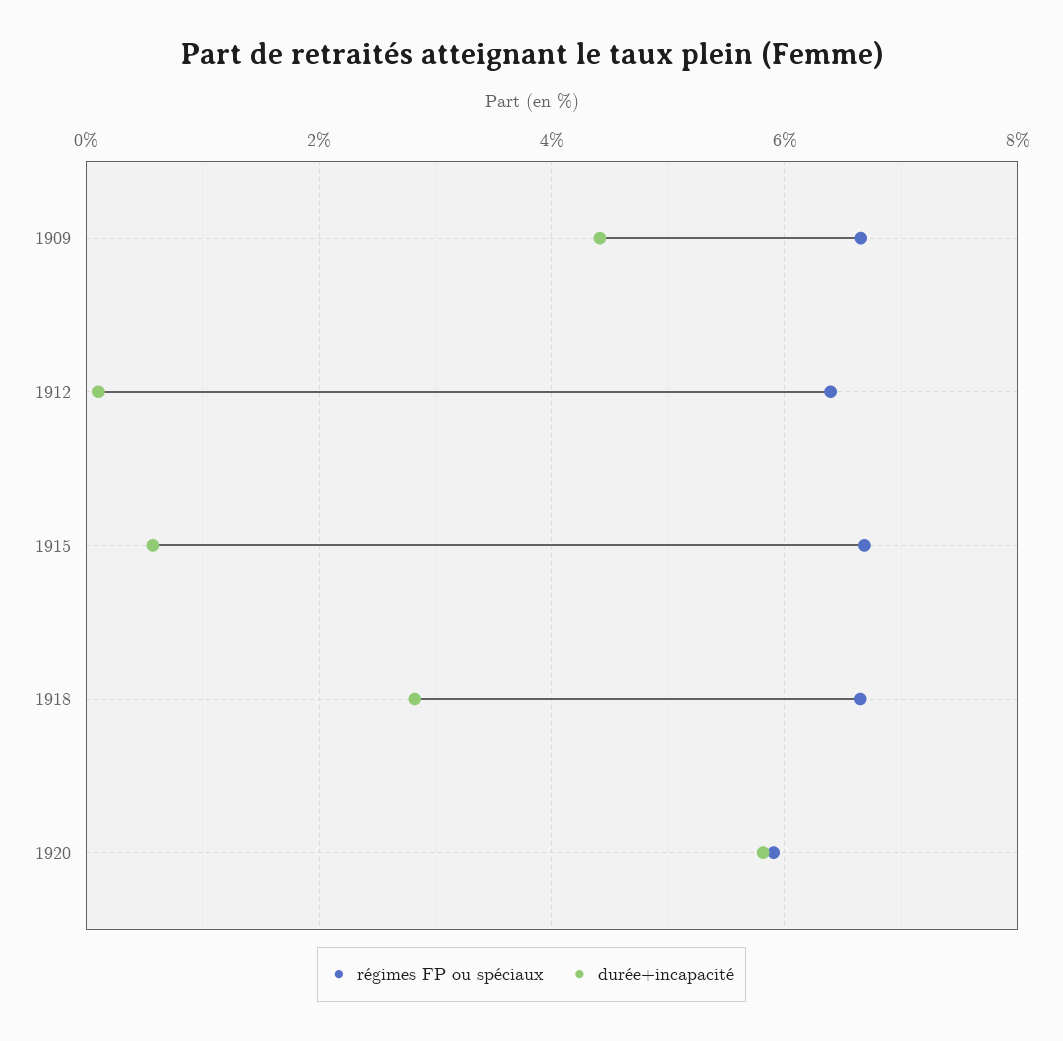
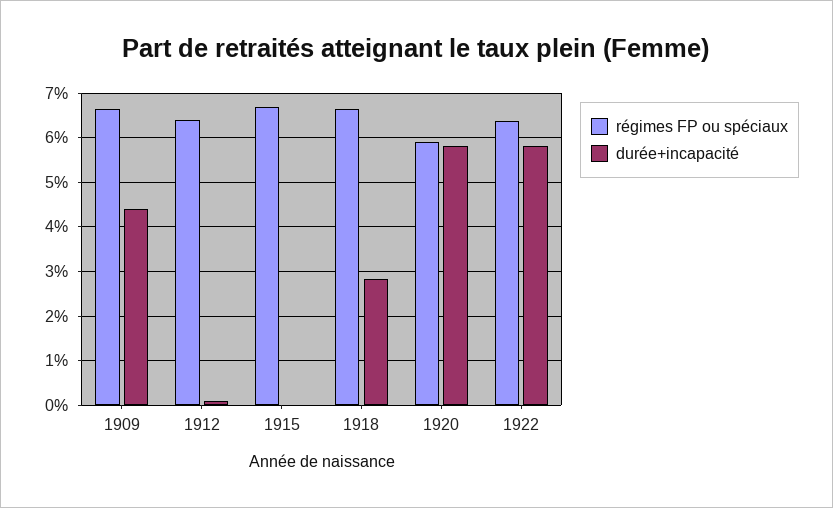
durée+incapacité, 1915: 0.6 -> 0
régimes FP ou spéciaux, 1922: none -> 6.4
durée+incapacité, 1922: none -> 5.8

